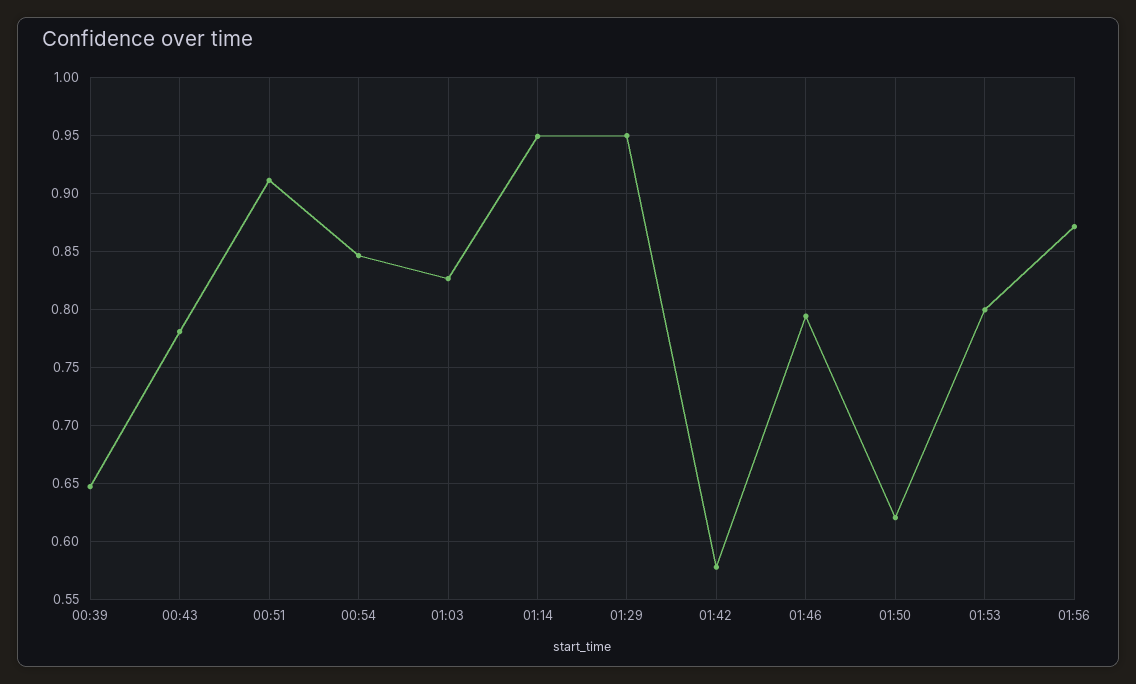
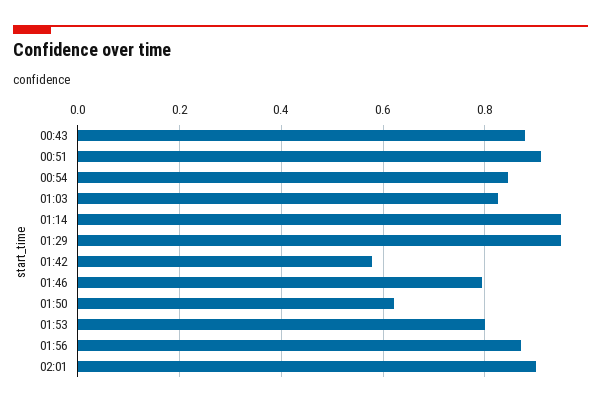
00:39: 0.65 -> none
00:43: 0.78 -> 0.88
02:01: none -> 0.9

